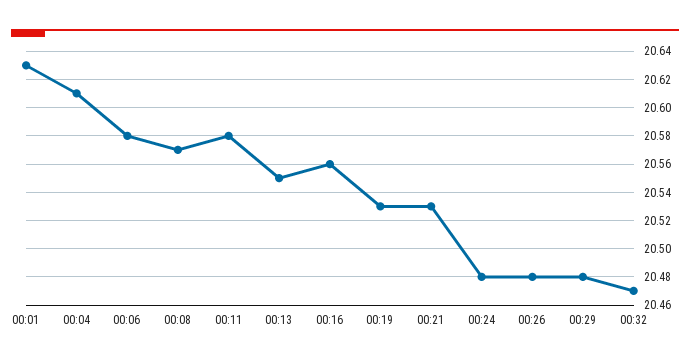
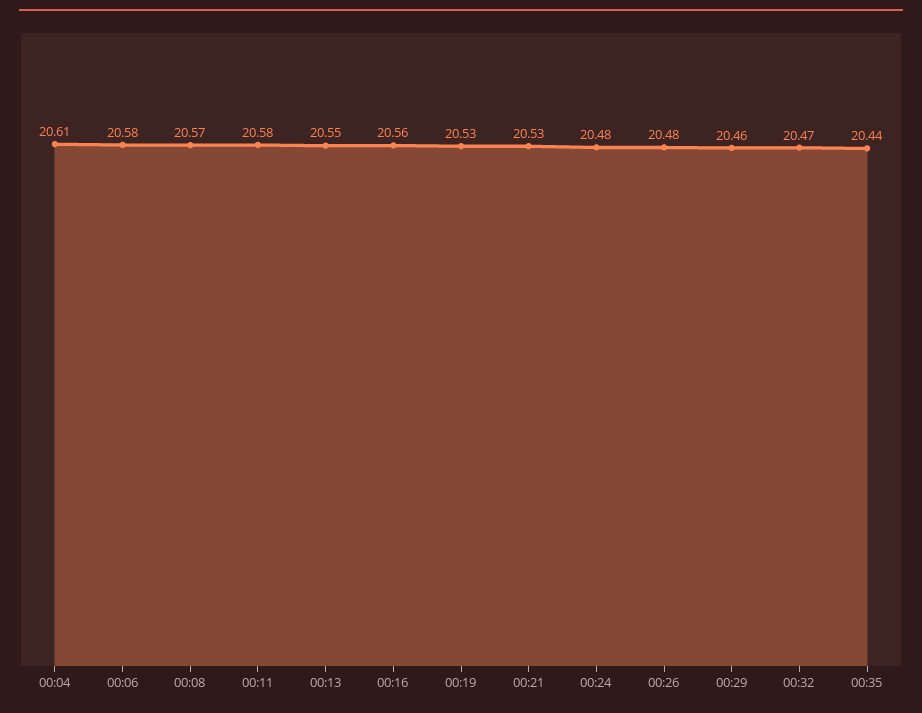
00:01: 20.63 -> none
00:29: 20.48 -> 20.46
00:35: none -> 20.44

